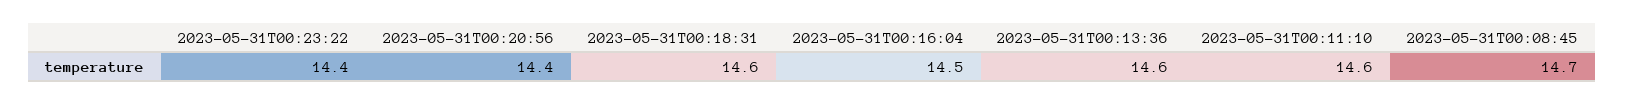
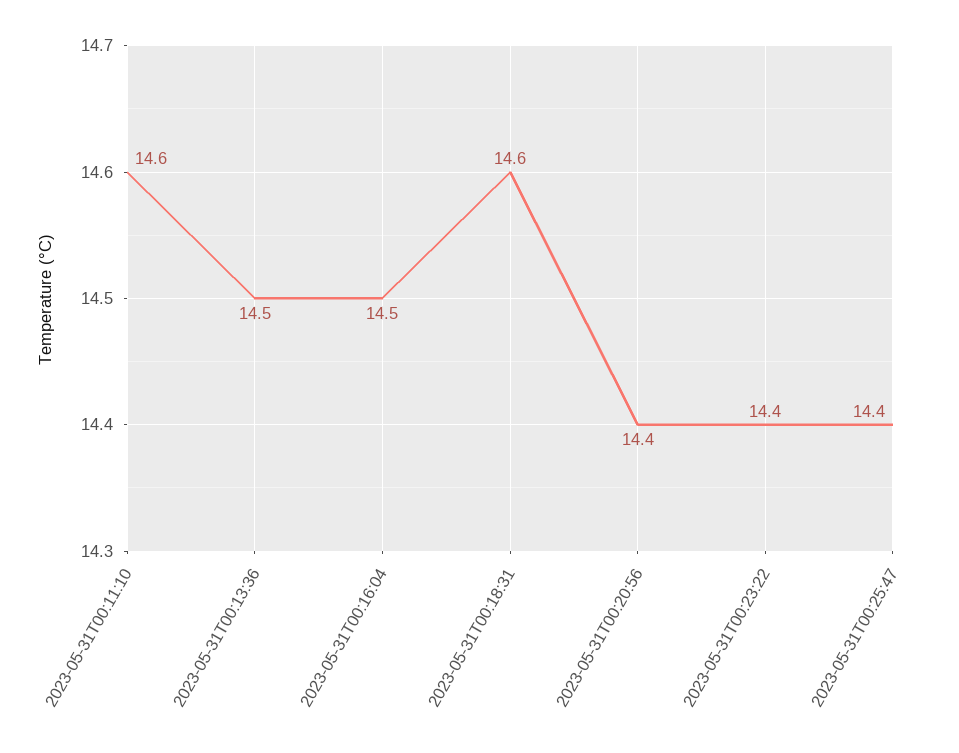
2023-05-31T00:13:36: 14.6 -> 14.5
2023-05-31T00:08:45: 14.7 -> none
2023-05-31T00:25:47: none -> 14.4

